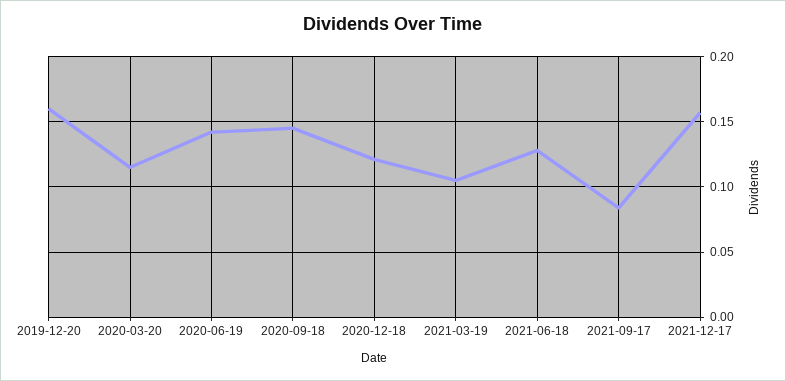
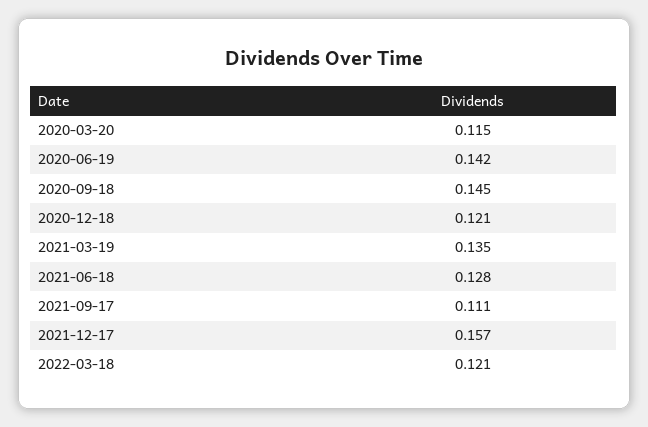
2019-12-20: 0.16 -> none
2021-03-19: 0.105 -> 0.135
2021-09-17: 0.085 -> 0.111
2022-03-18: none -> 0.121

